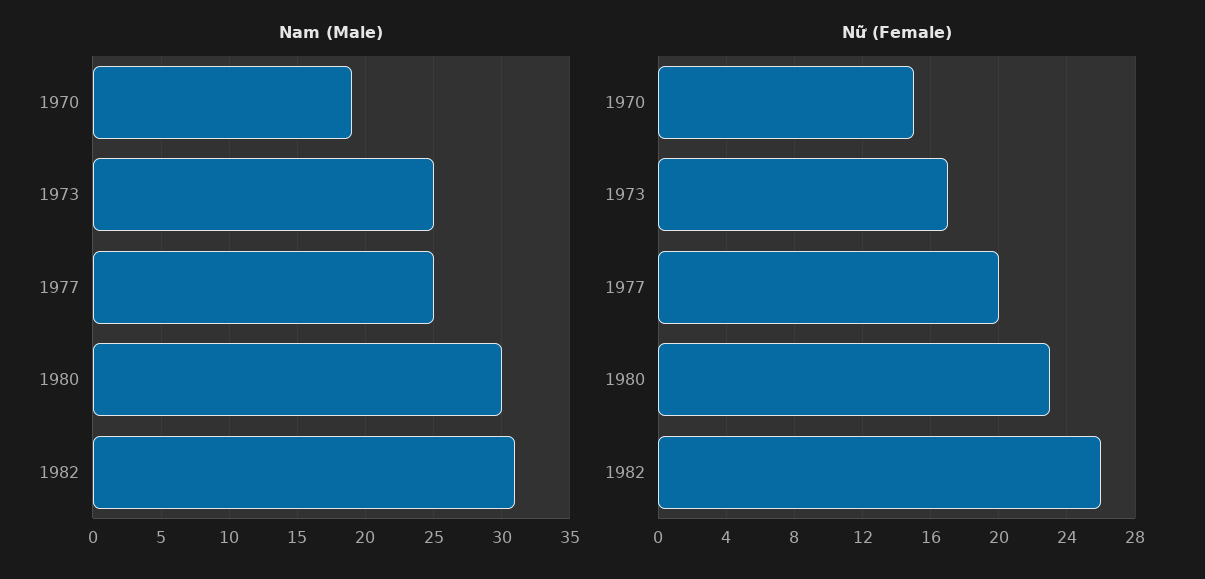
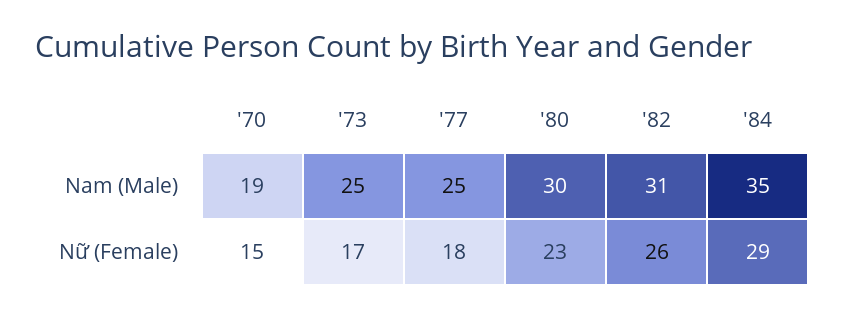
Nữ (Female), 1977: 20 -> 18
Nam (Male), '84: none -> 35
Nữ (Female), '84: none -> 29

